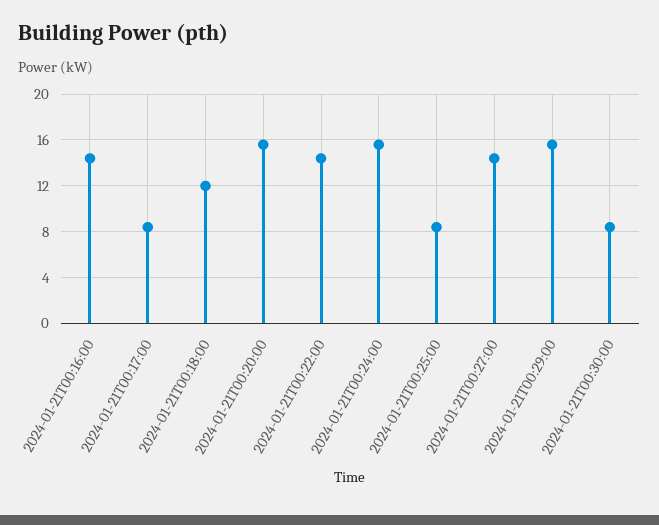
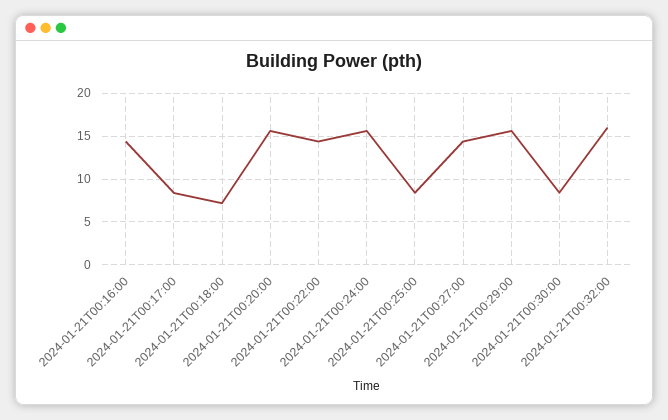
2024-01-21T00:18:00: 12 -> 7
2024-01-21T00:32:00: none -> 16

